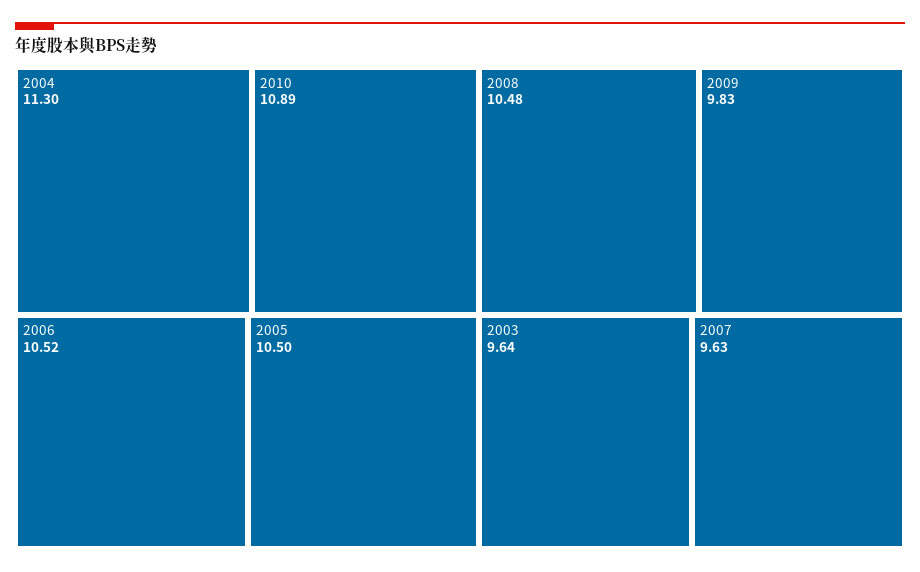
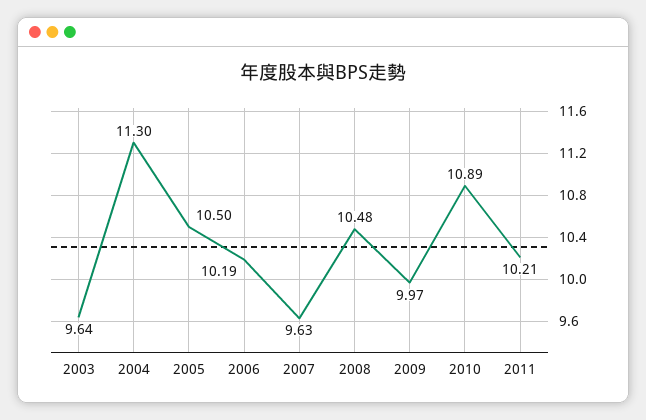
2006: 10.52 -> 10.19
2009: 9.83 -> 9.97
2011: none -> 10.21

